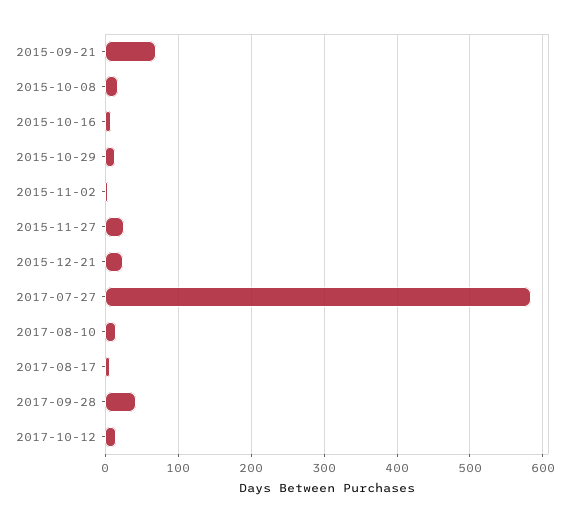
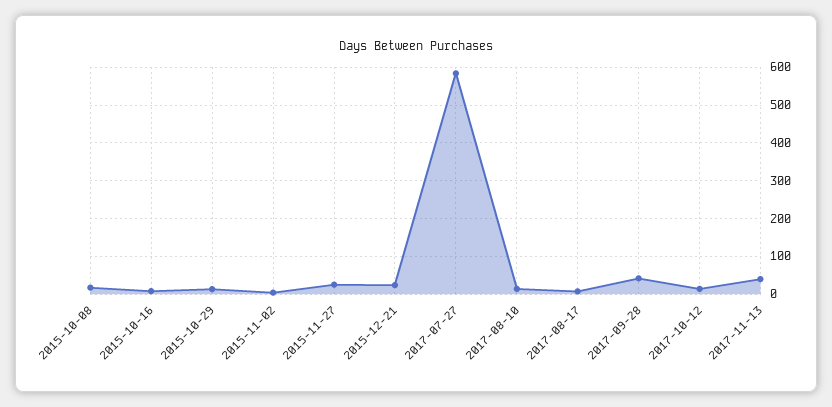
2015-09-21: 70 -> none
2017-11-13: none -> 40

